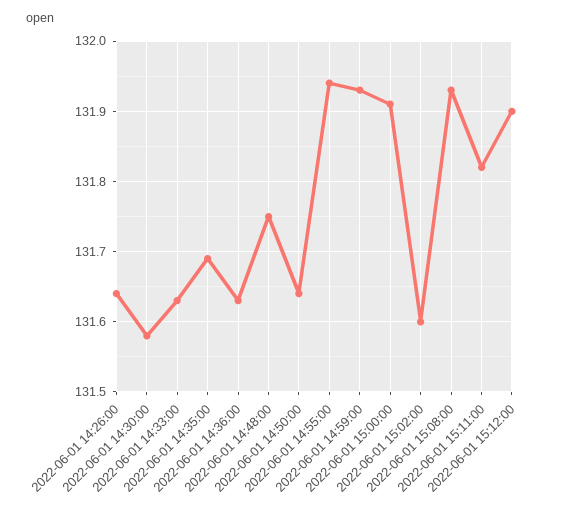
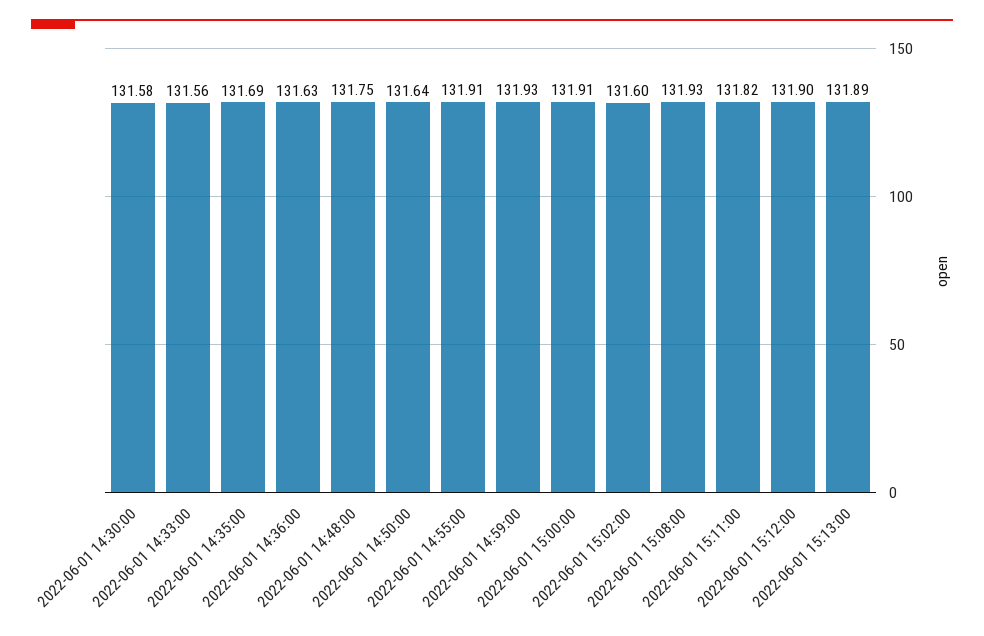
2022-06-01 14:26:00: 131.64 -> none
2022-06-01 14:33:00: 131.63 -> 131.56
2022-06-01 14:55:00: 131.94 -> 131.91
2022-06-01 15:13:00: none -> 131.89

